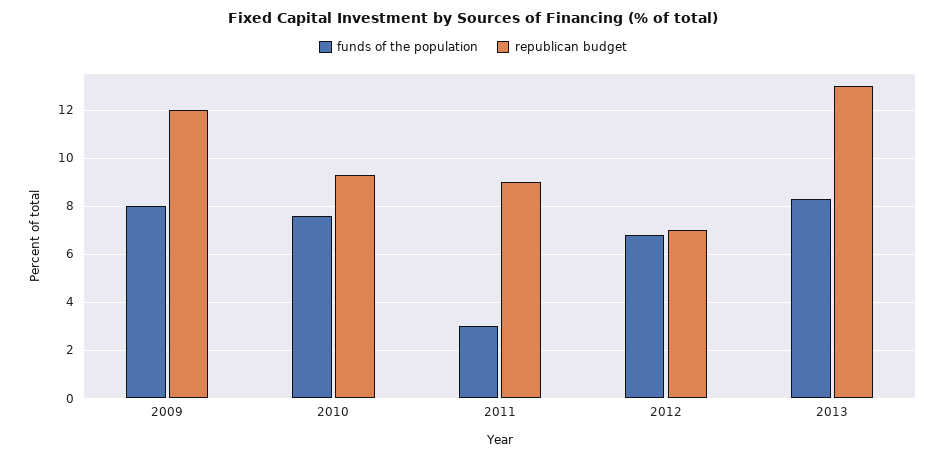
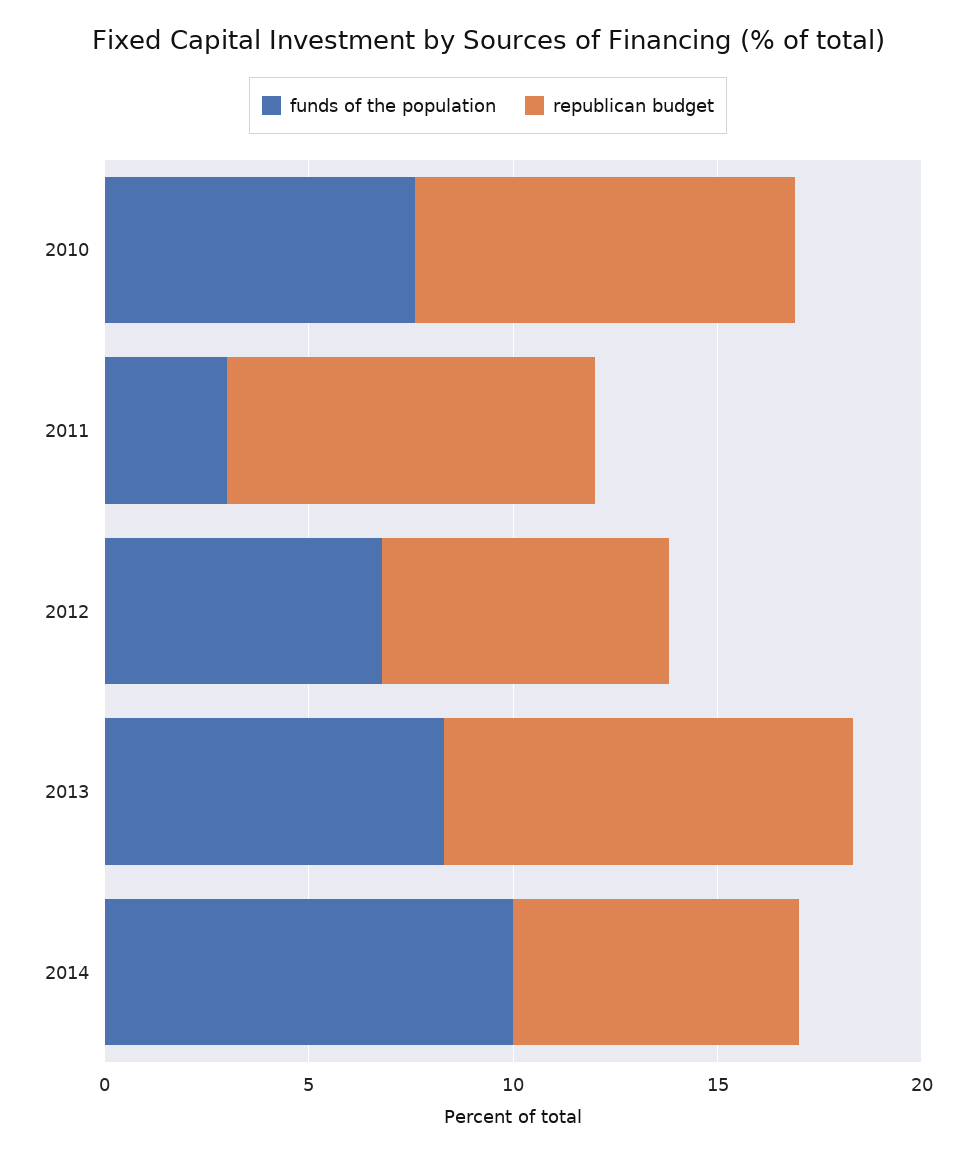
funds of the population, 2009: 8 -> none
republican budget, 2009: 12 -> none
republican budget, 2013: 13 -> 10
funds of the population, 2014: none -> 10
republican budget, 2014: none -> 7

